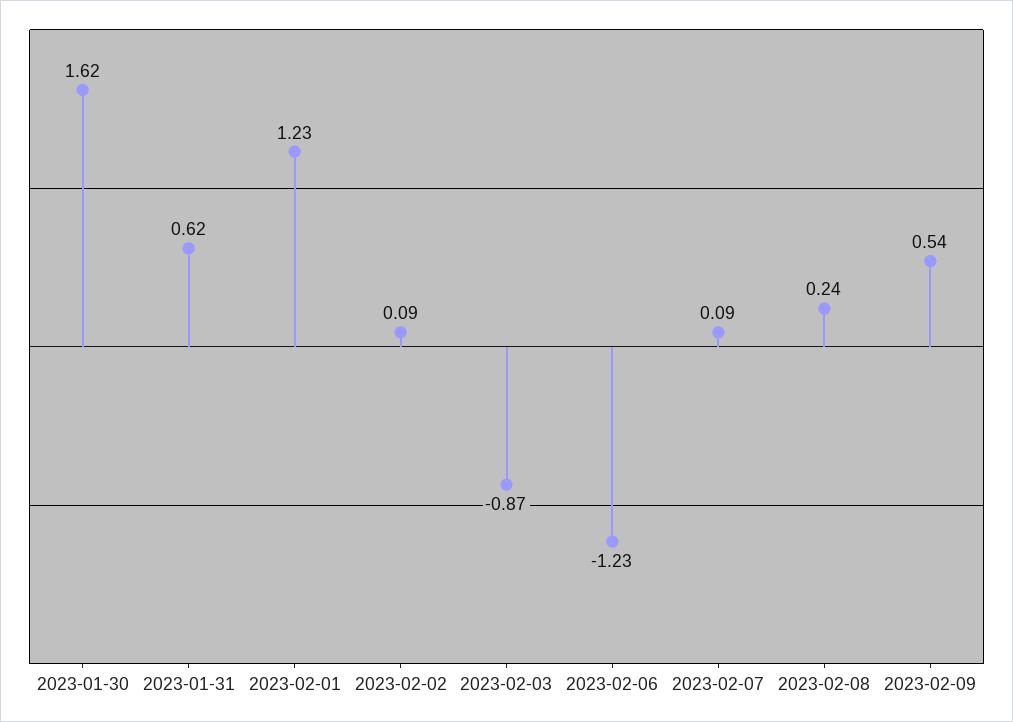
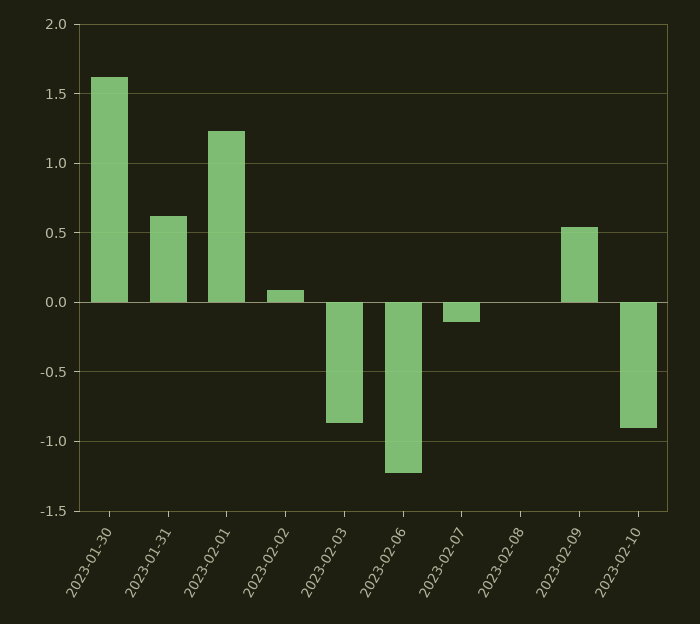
2023-02-07: 0.09 -> -0.15
2023-02-08: 0.24 -> 0
2023-02-10: none -> -0.9

